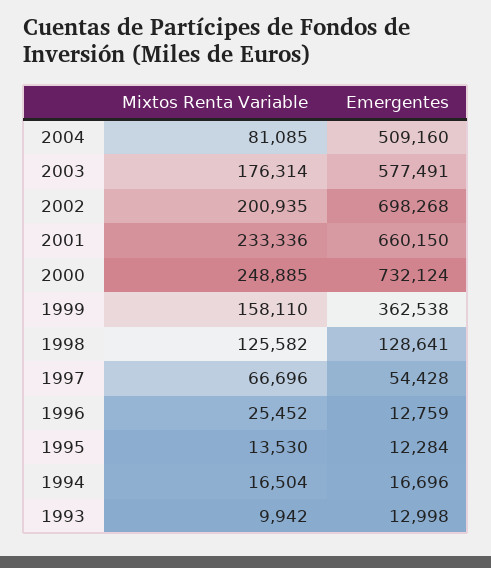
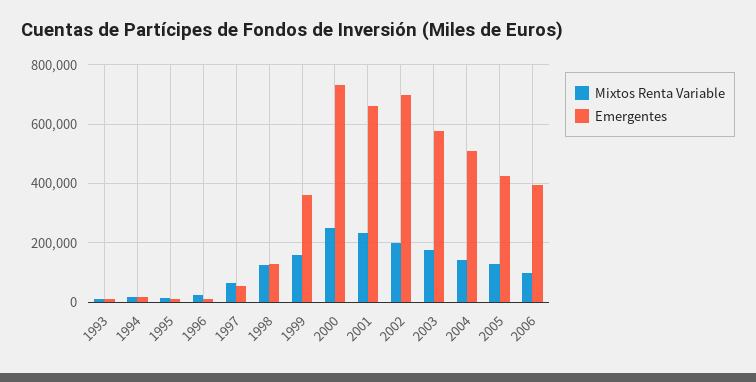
Mixtos Renta Variable, 2004: 81085 -> 150000
Mixtos Renta Variable, 2005: none -> 125000
Emergentes, 2005: none -> 425000
Mixtos Renta Variable, 2006: none -> 100000
Emergentes, 2006: none -> 400000

